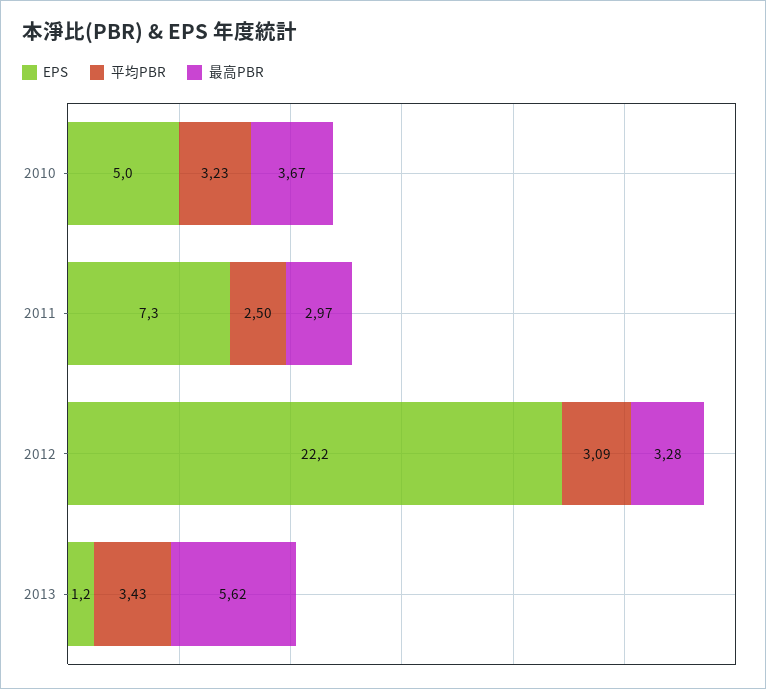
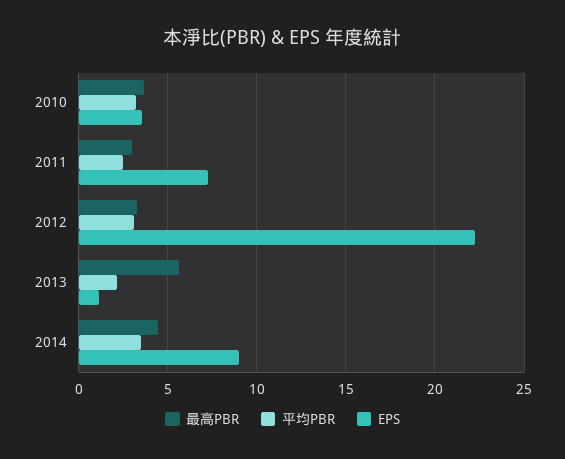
EPS, 2010: 5 -> 3.5
平均PBR, 2013: 3.43 -> 2
最高PBR, 2014: none -> 4.5
平均PBR, 2014: none -> 3.5
EPS, 2014: none -> 9

